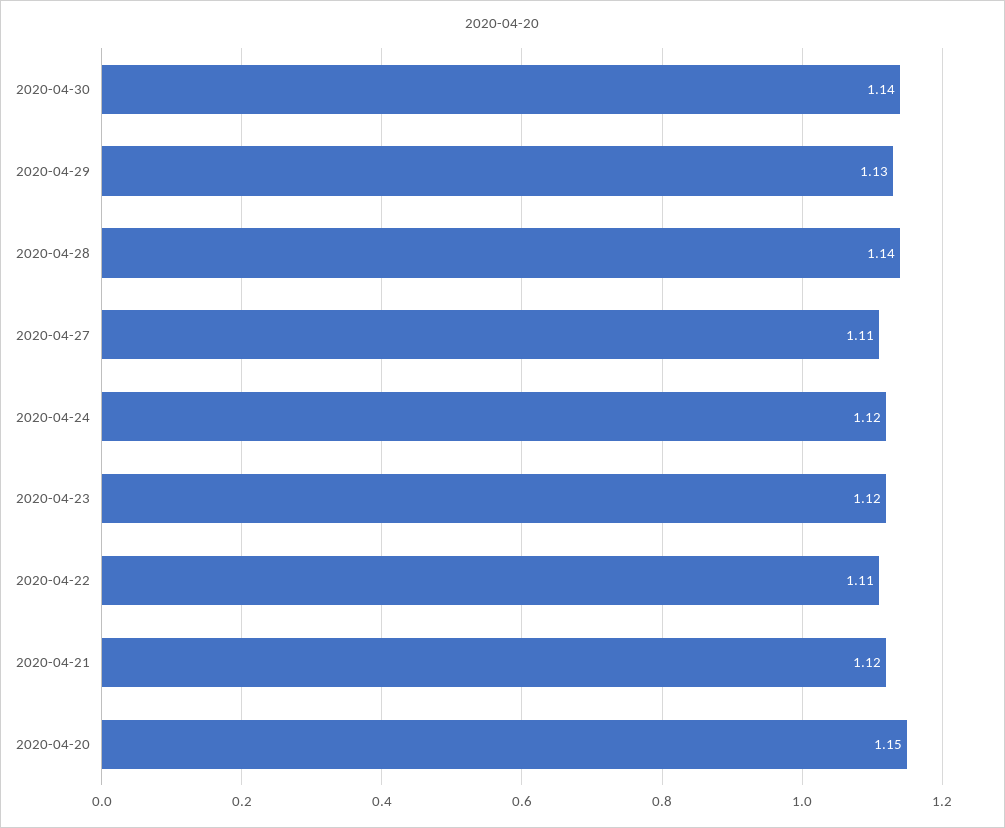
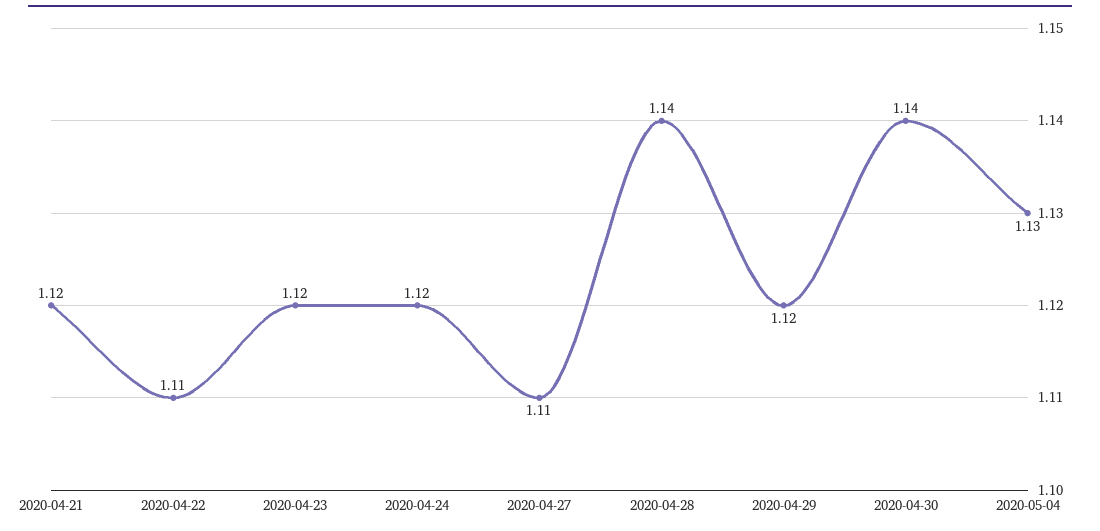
2020-04-29: 1.13 -> 1.12
2020-04-20: 1.15 -> none
2020-05-04: none -> 1.13

